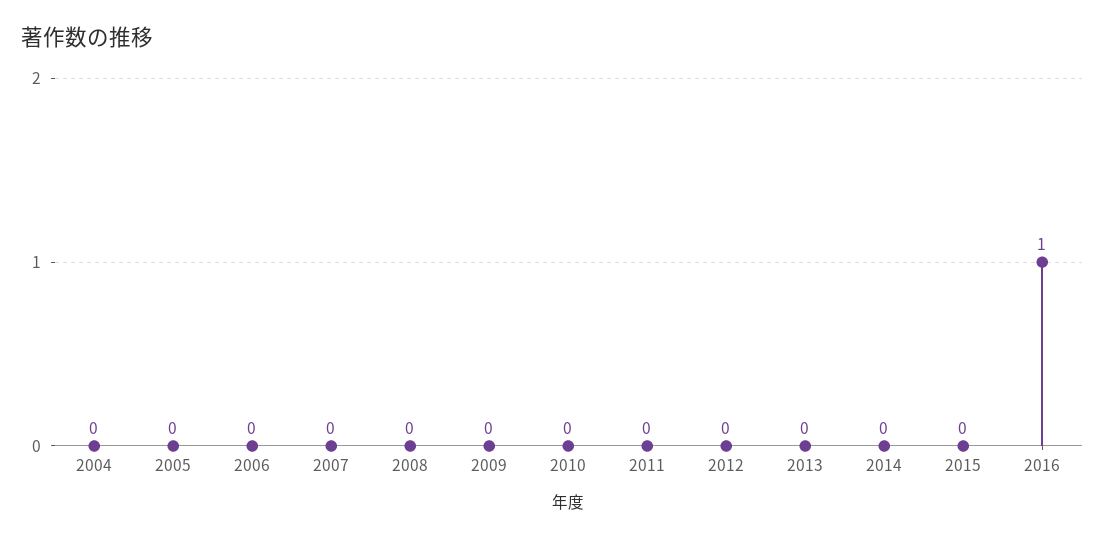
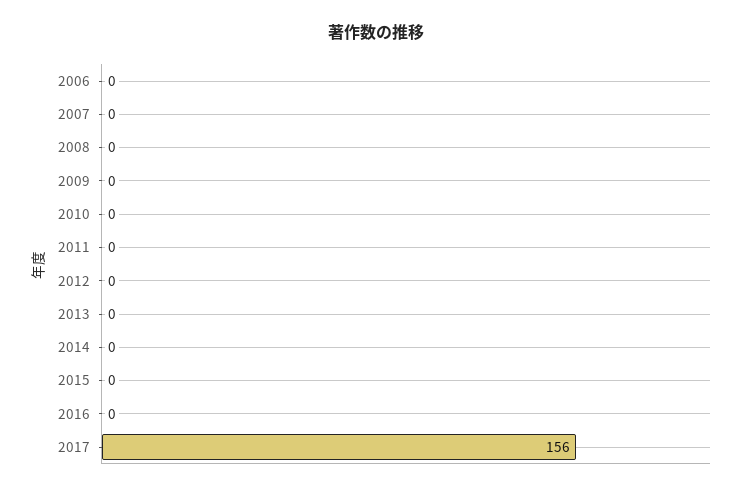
2004: 0 -> none
2005: 0 -> none
2016: 1 -> 0
2017: none -> 156

